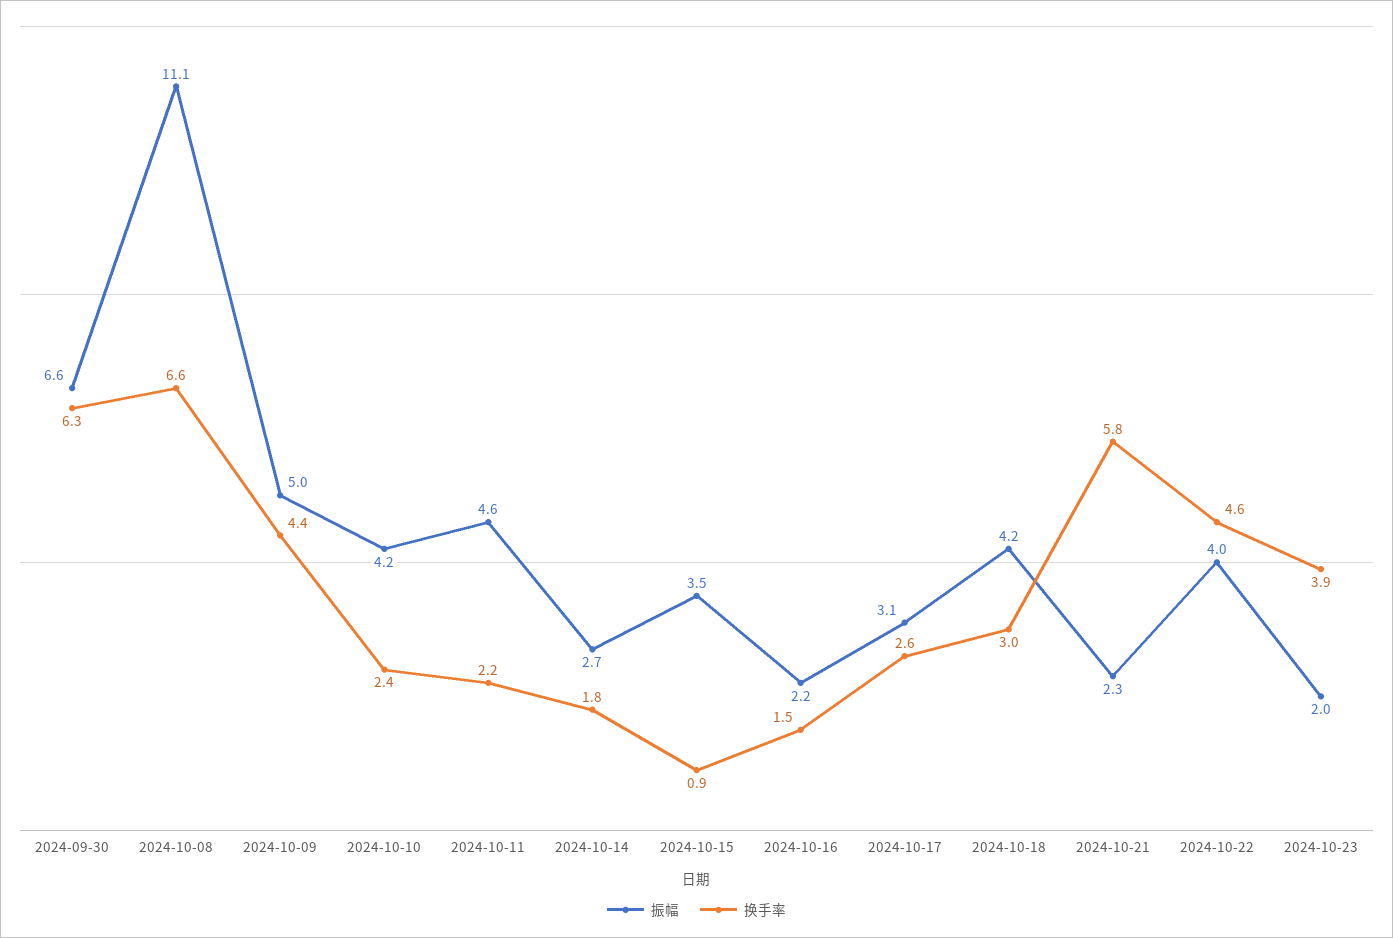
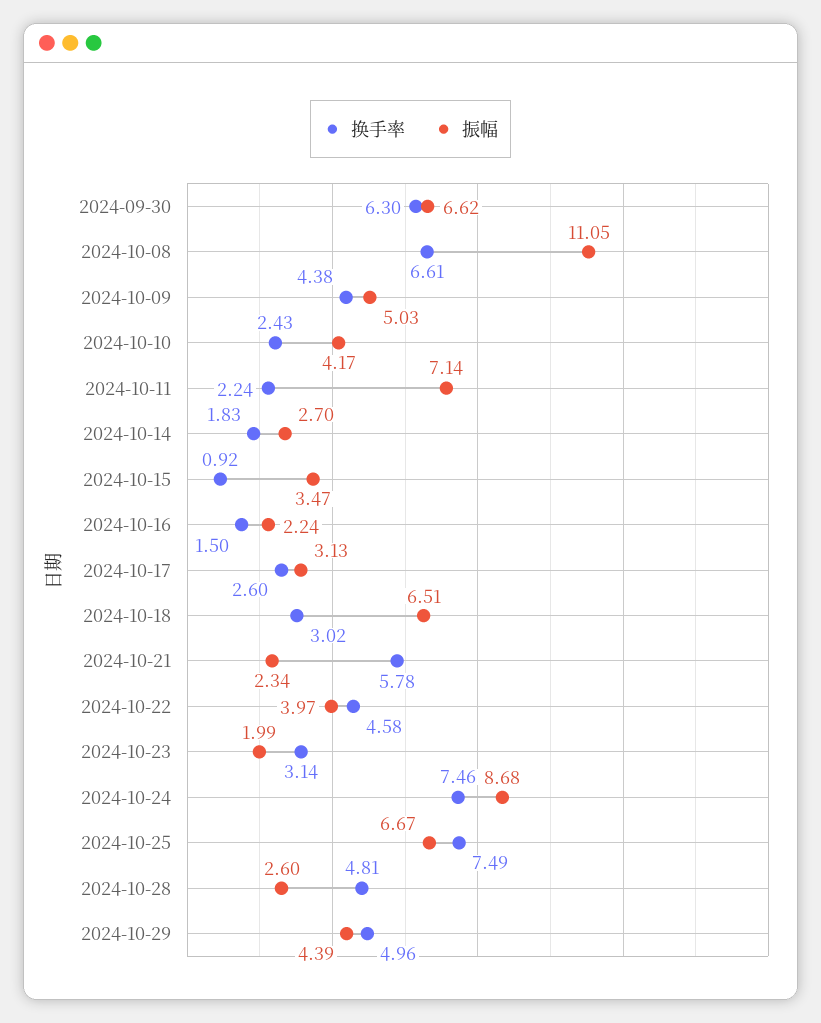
振幅, 2024-10-11: 4.6 -> 7.14
振幅, 2024-10-18: 4.2 -> 6.51
换手率, 2024-10-23: 3.9 -> 3.14
换手率, 2024-10-24: none -> 7.46
振幅, 2024-10-24: none -> 8.68
换手率, 2024-10-25: none -> 7.49
振幅, 2024-10-25: none -> 6.67
换手率, 2024-10-28: none -> 4.81
振幅, 2024-10-28: none -> 2.6
换手率, 2024-10-29: none -> 4.96
振幅, 2024-10-29: none -> 4.39

